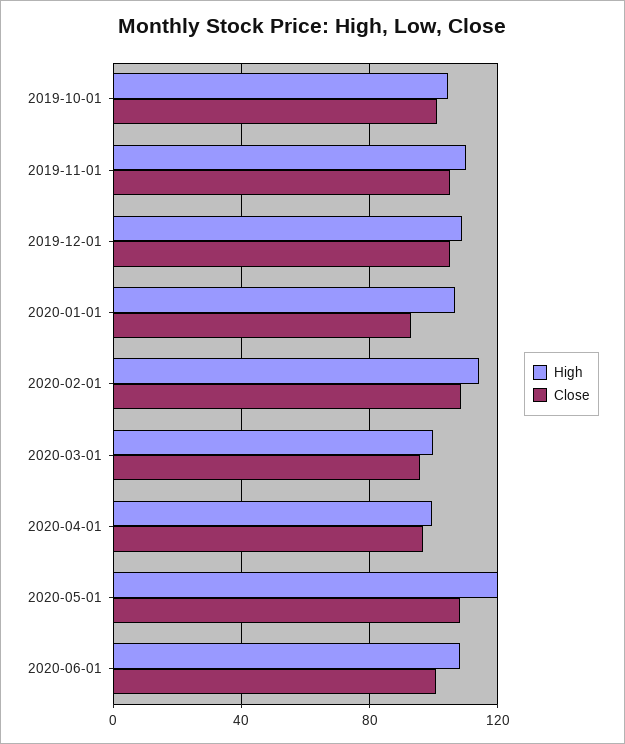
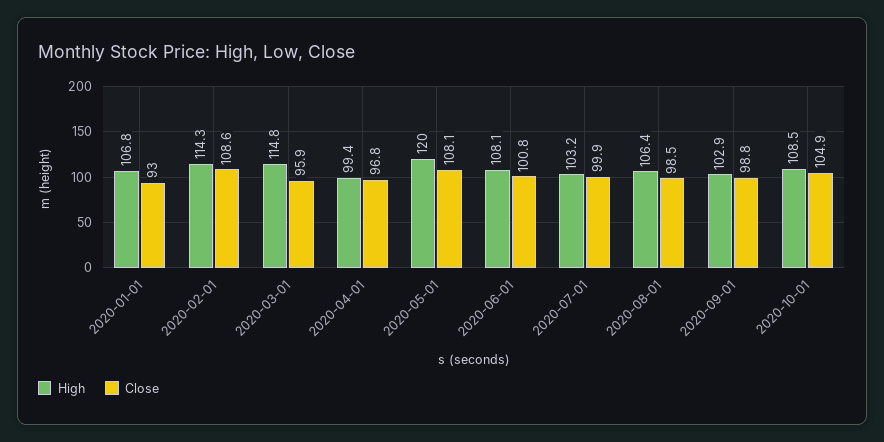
High, 2019-10-01: 105 -> none
Close, 2019-10-01: 100 -> none
High, 2019-11-01: 110 -> none
Close, 2019-11-01: 105 -> none
High, 2019-12-01: 110 -> none
Close, 2019-12-01: 105 -> none
High, 2020-03-01: 100 -> 114.8
High, 2020-07-01: none -> 103.2
Close, 2020-07-01: none -> 99.9
High, 2020-08-01: none -> 106.4
Close, 2020-08-01: none -> 98.5
High, 2020-09-01: none -> 102.9
Close, 2020-09-01: none -> 98.8
High, 2020-10-01: none -> 108.5
Close, 2020-10-01: none -> 104.9

